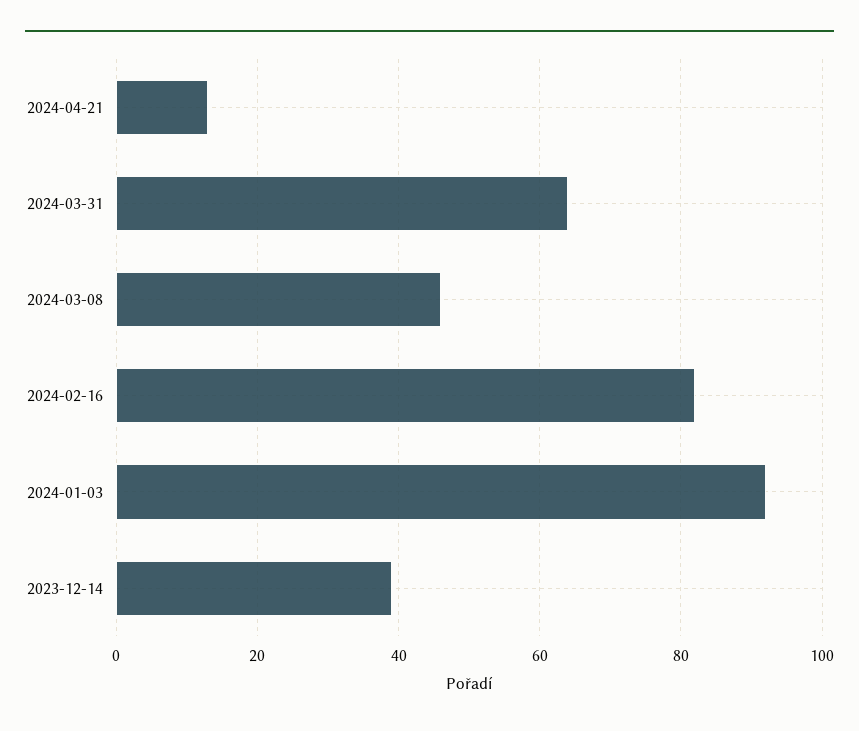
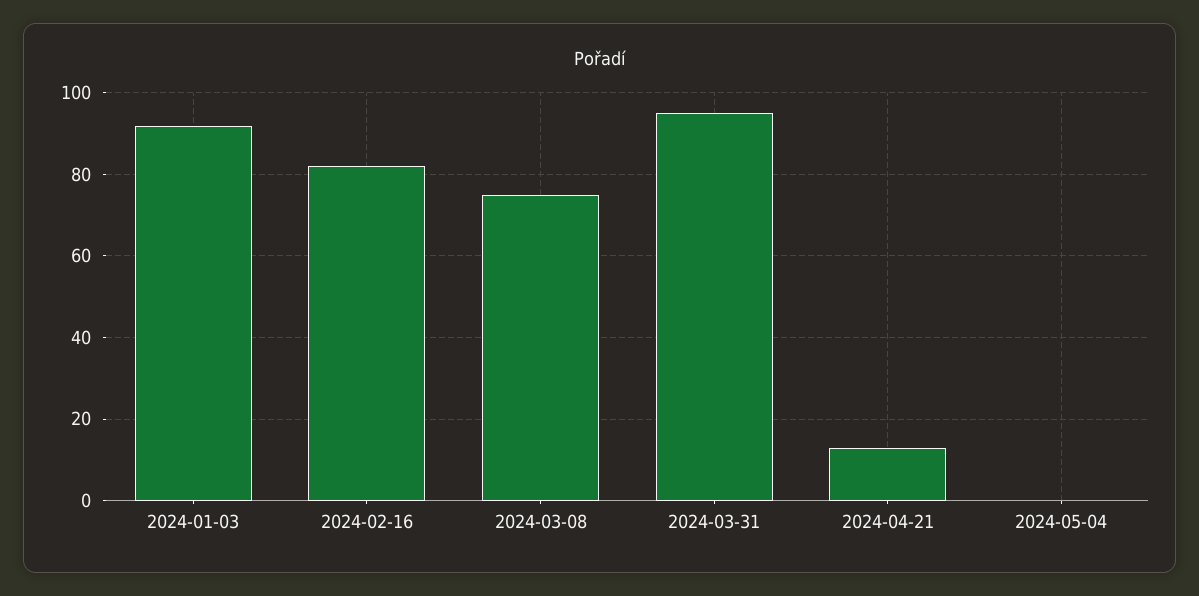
2024-03-31: 65 -> 95
2024-03-08: 45 -> 75
2023-12-14: 40 -> none
2024-05-04: none -> 0

